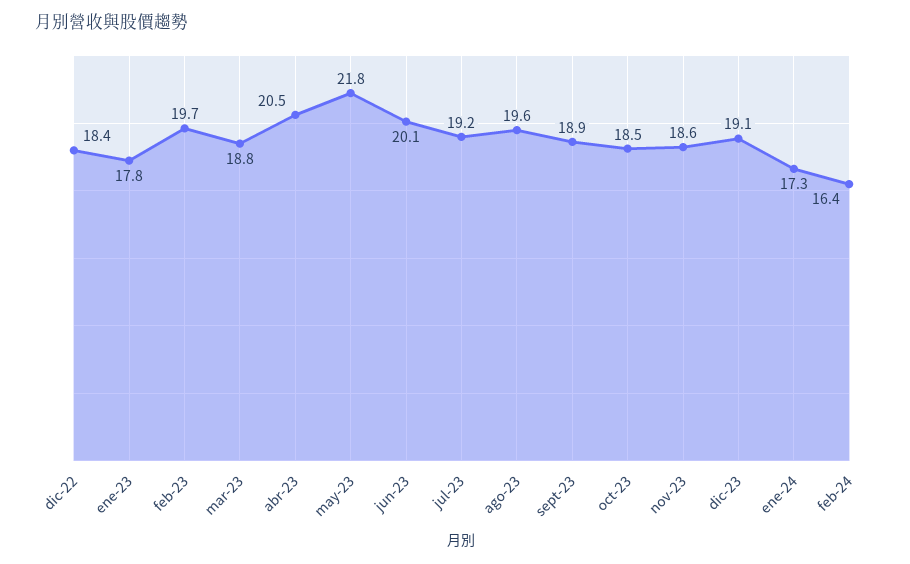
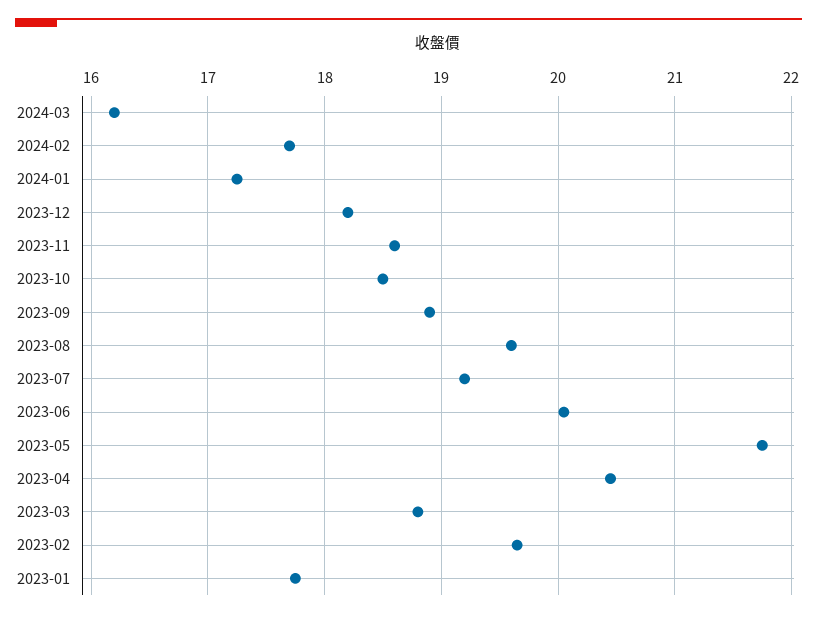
dic-22: 18.4 -> none
dic-23: 19.1 -> 18.2
feb-24: 16.4 -> 17.7
2024-03: none -> 16.2

